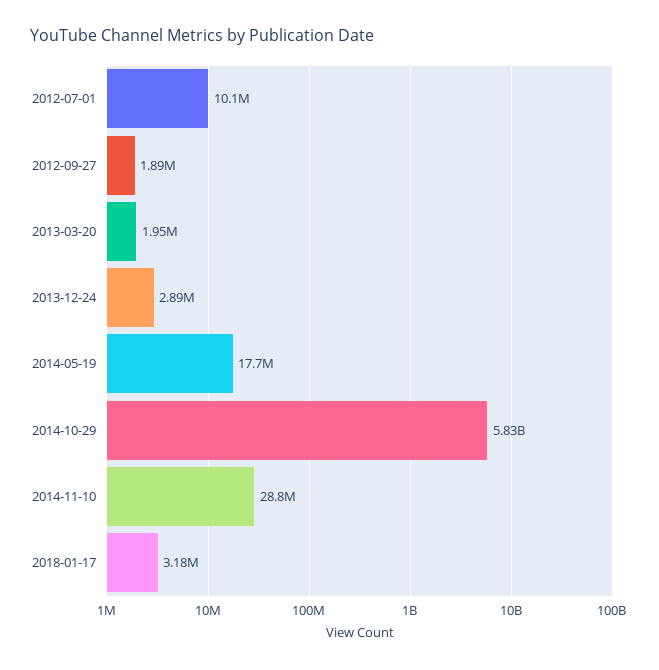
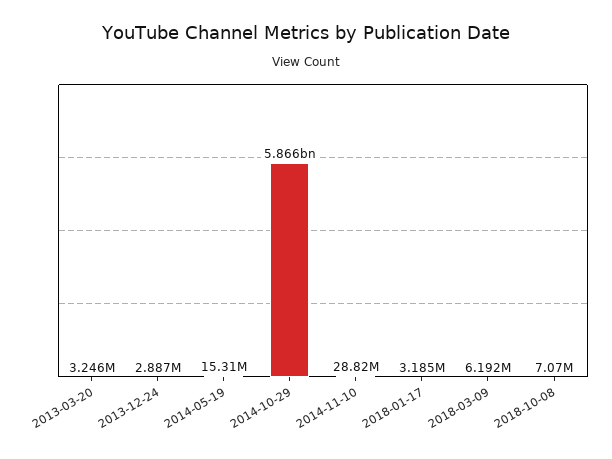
2012-07-01: 10100000 -> none
2012-09-27: 1890000 -> none
2013-03-20: 1950000 -> 3246000
2014-05-19: 17700000 -> 15310000
2014-10-29: 5830000000 -> 5866000000
2018-03-09: none -> 6192000
2018-10-08: none -> 7070000

